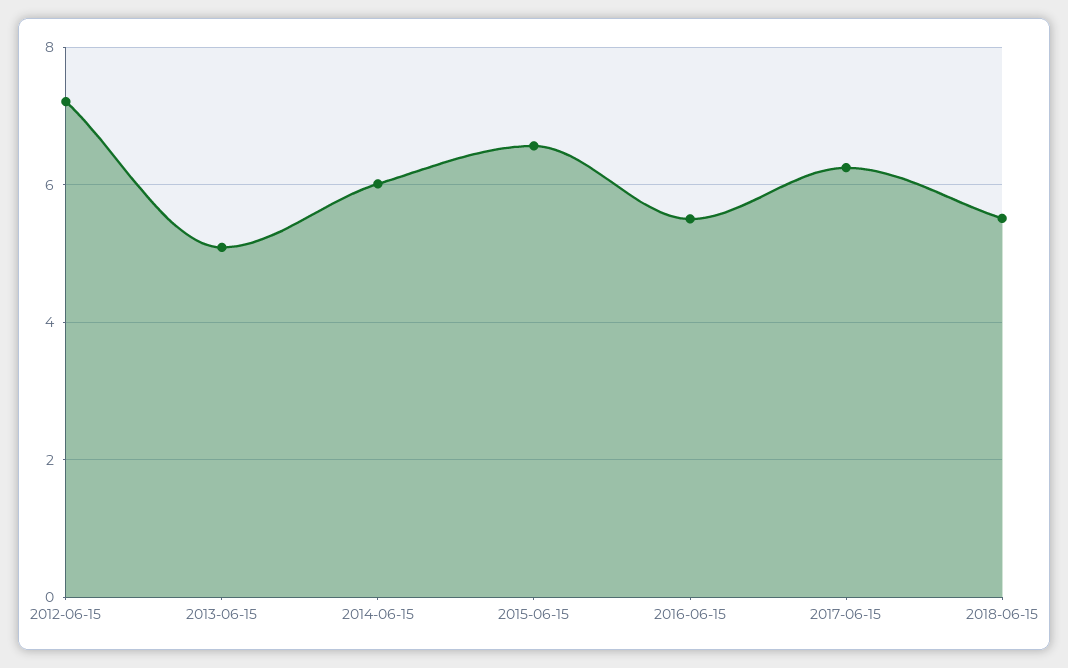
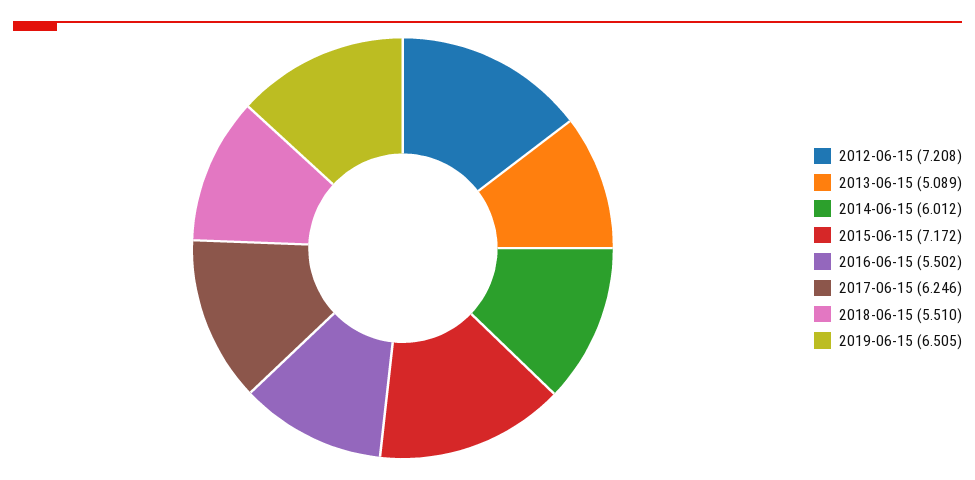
2015-06-15: 6.6 -> 7.172
2019-06-15: none -> 6.505

